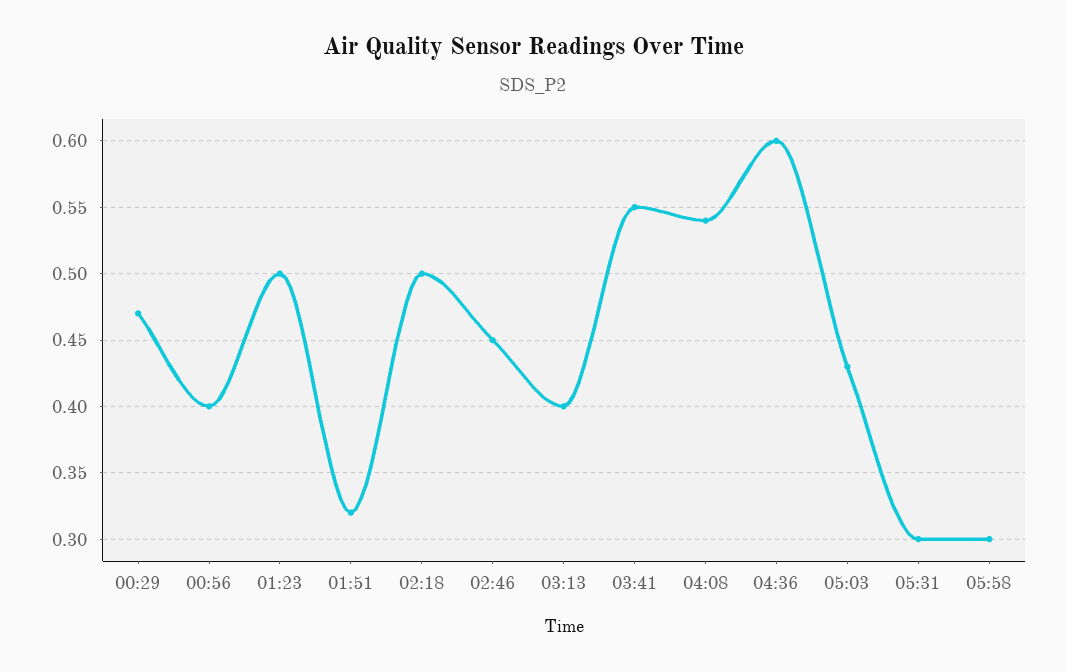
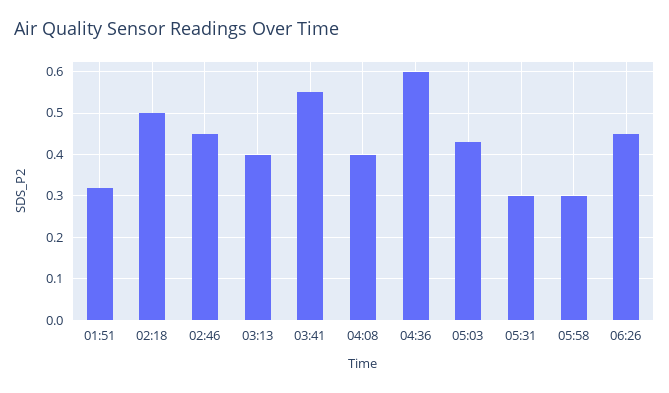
00:29: 0.47 -> none
00:56: 0.4 -> none
01:23: 0.5 -> none
04:08: 0.54 -> 0.4
06:26: none -> 0.45

